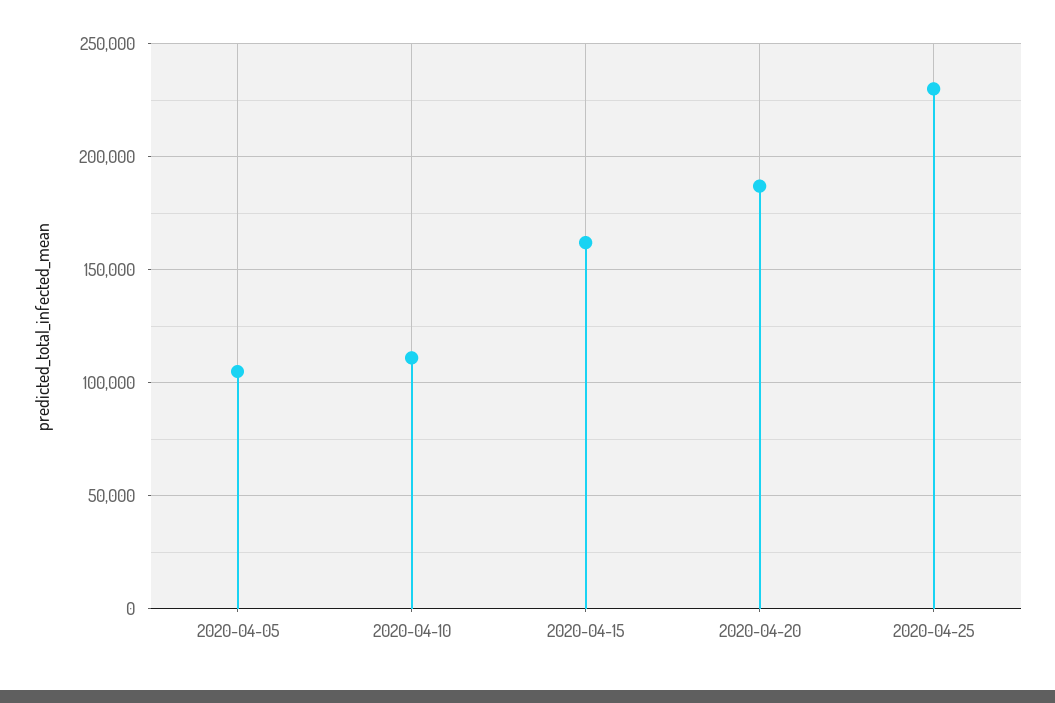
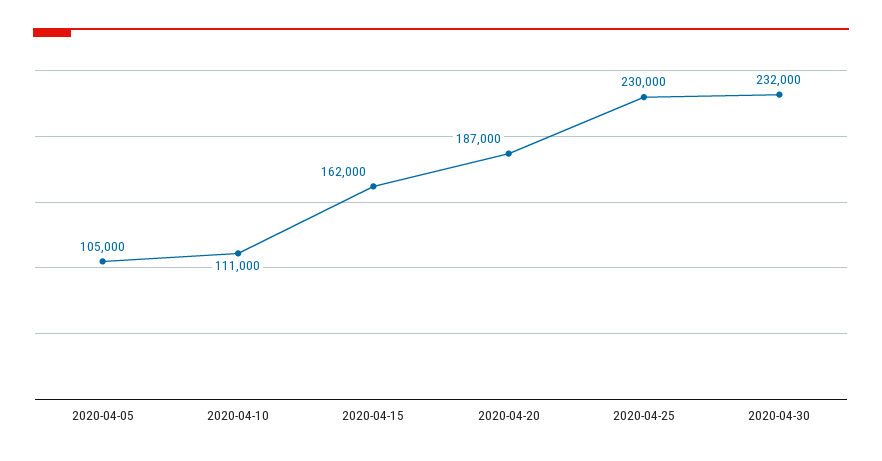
2020-04-30: none -> 232000

